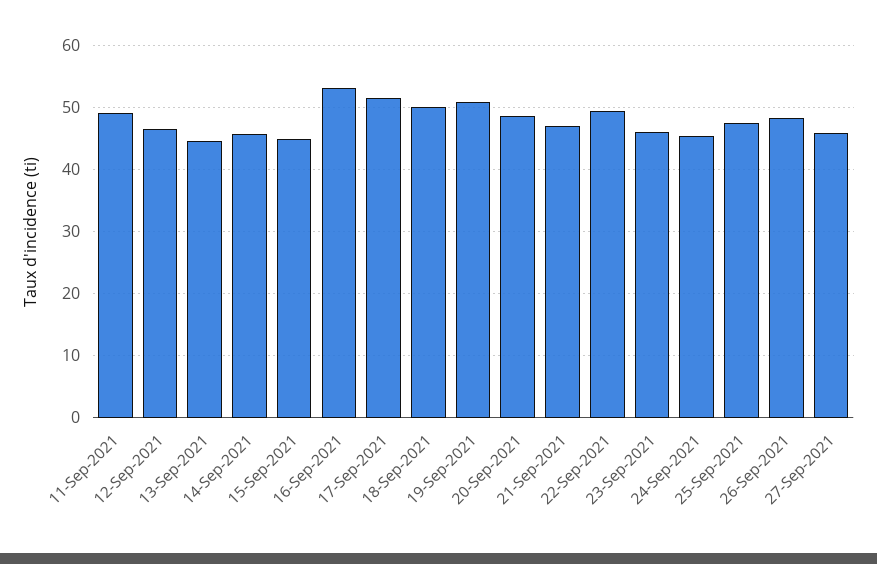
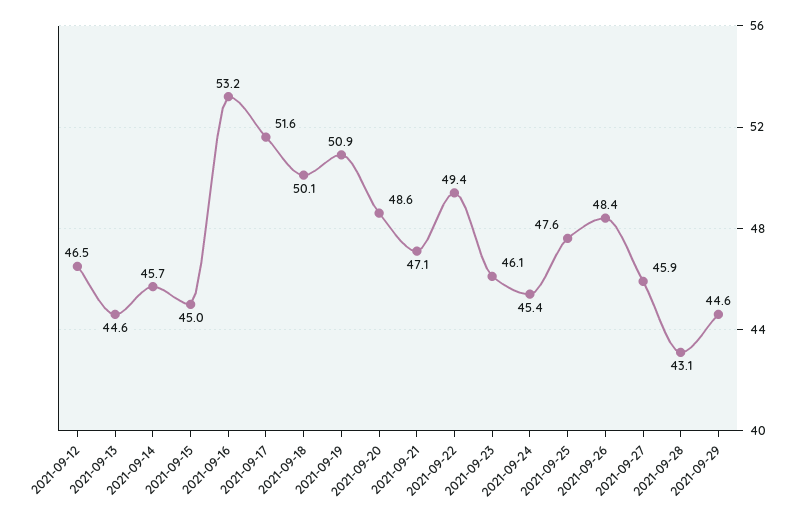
11-Sep-2021: 49 -> none
2021-09-28: none -> 43.1
2021-09-29: none -> 44.6

